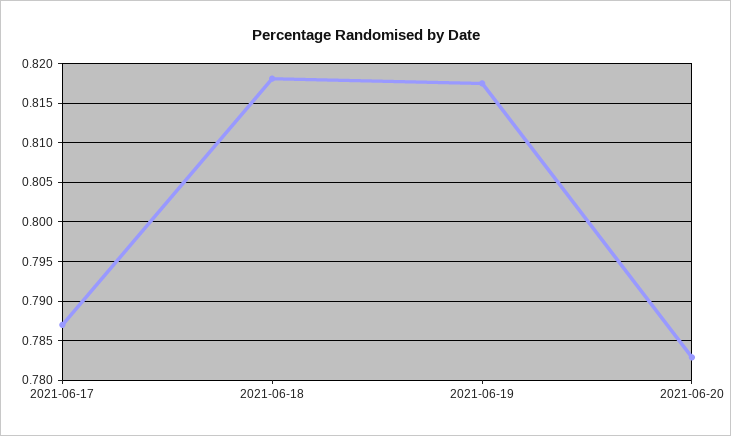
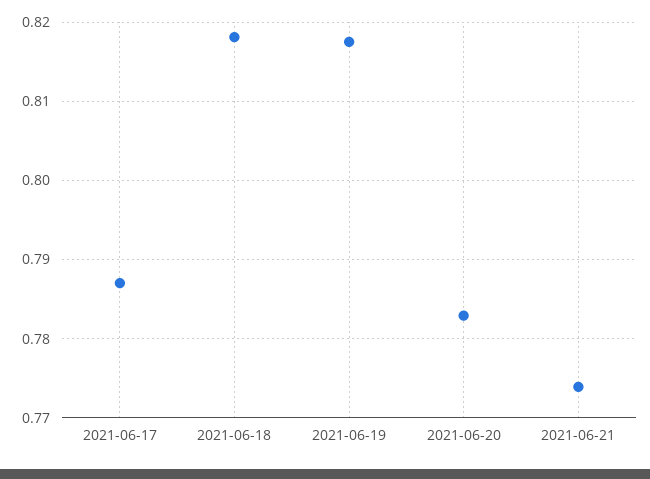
2021-06-21: none -> 0.774

